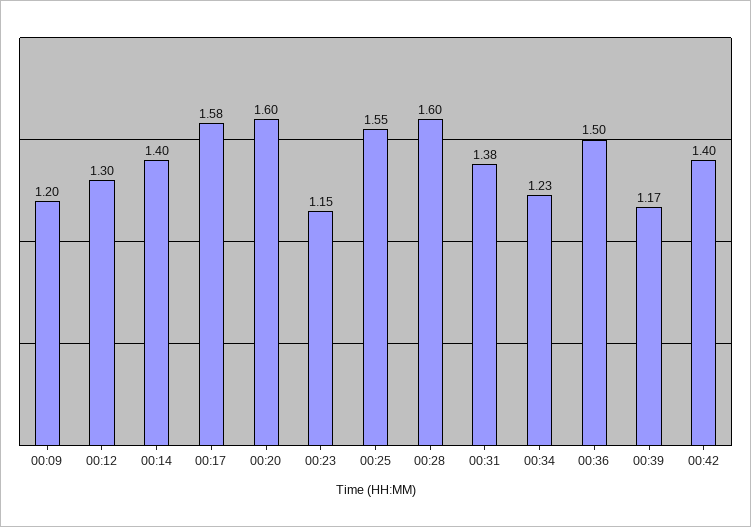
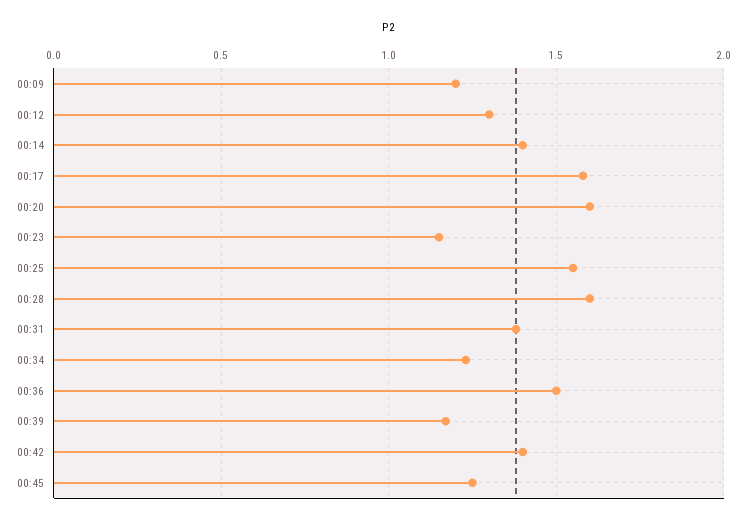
00:45: none -> 1.25

